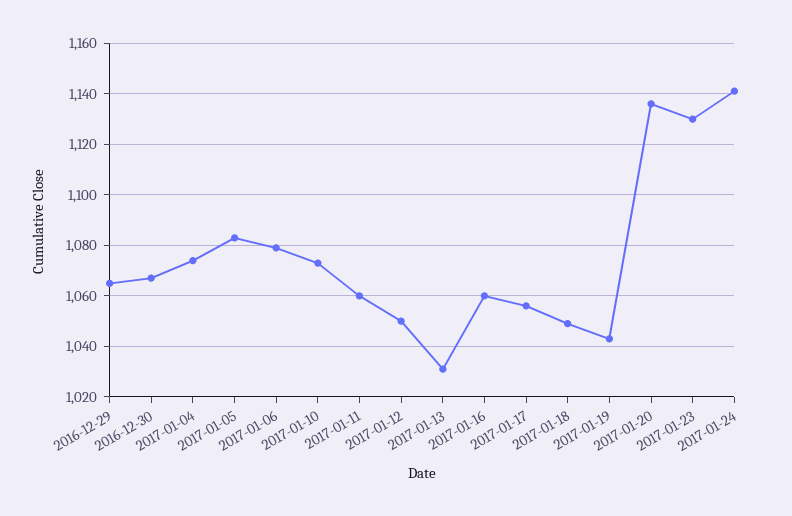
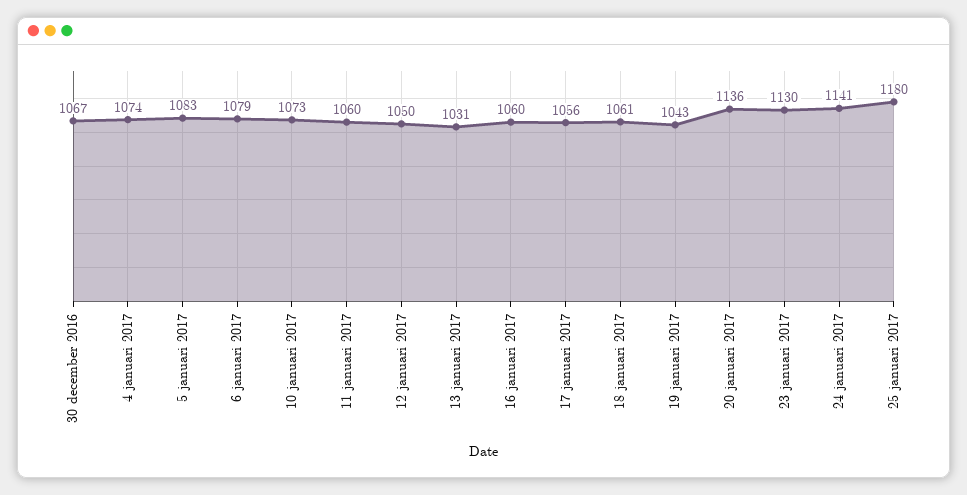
2016-12-29: 1065 -> none
2017-01-18: 1050 -> 1061
25 januari 2017: none -> 1180

